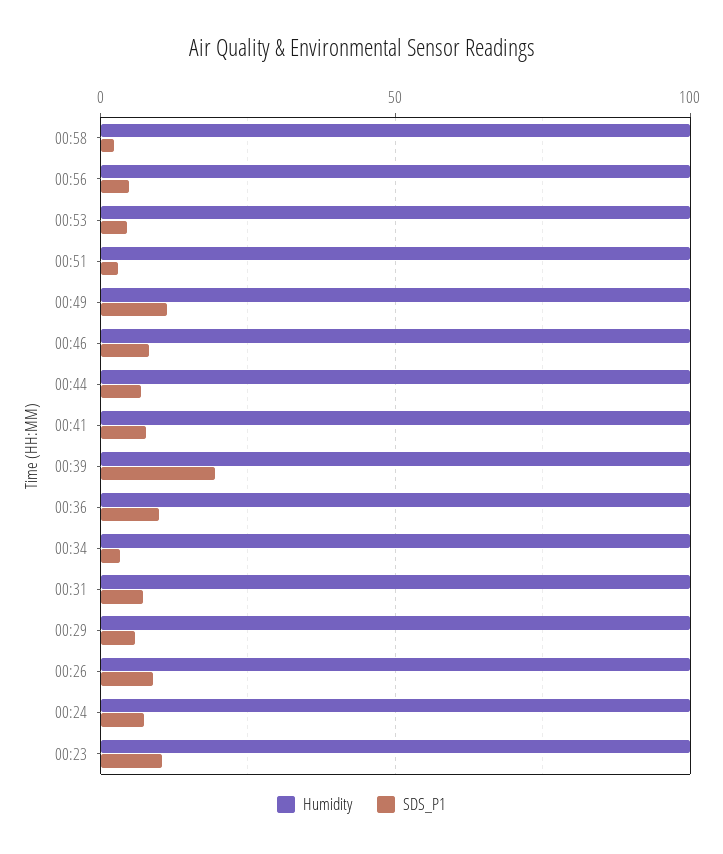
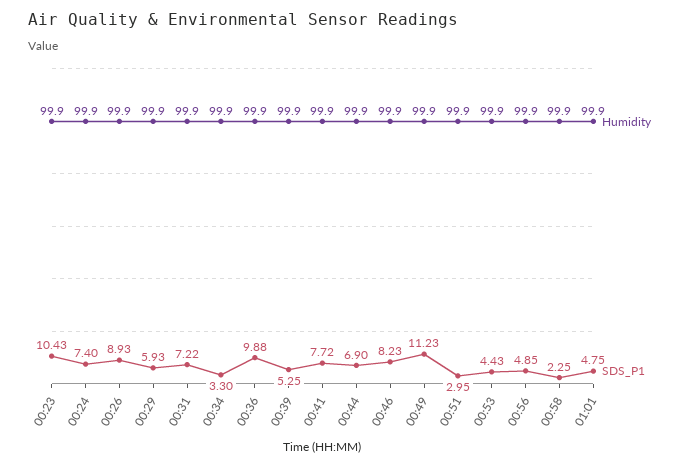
SDS_P1, 00:39: 20 -> 5.25
Humidity, 01:01: none -> 99.9
SDS_P1, 01:01: none -> 4.75

